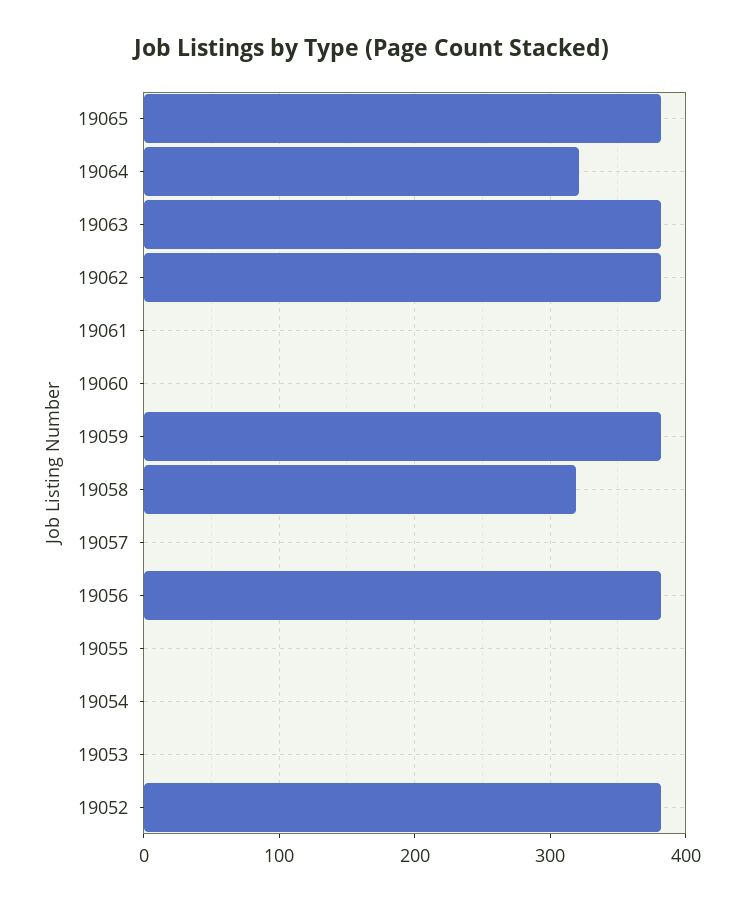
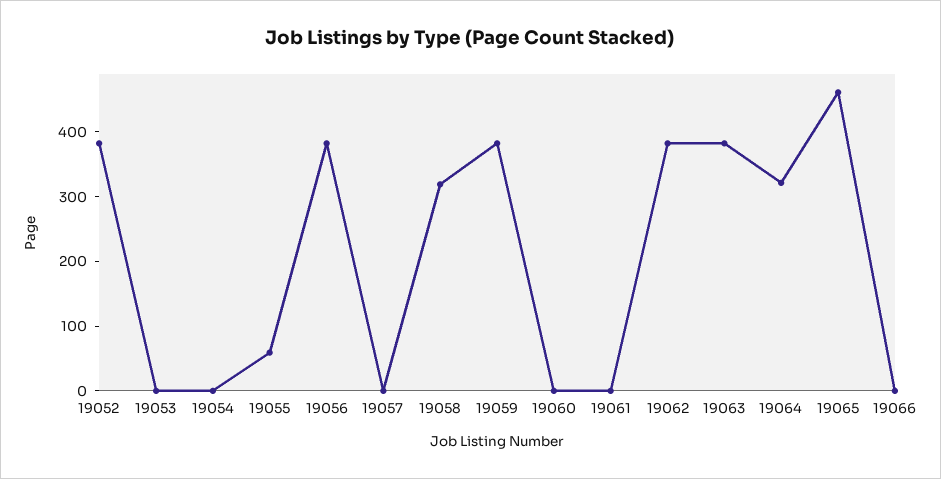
19065: 380 -> 460
19055: 0 -> 60
19066: none -> 0

